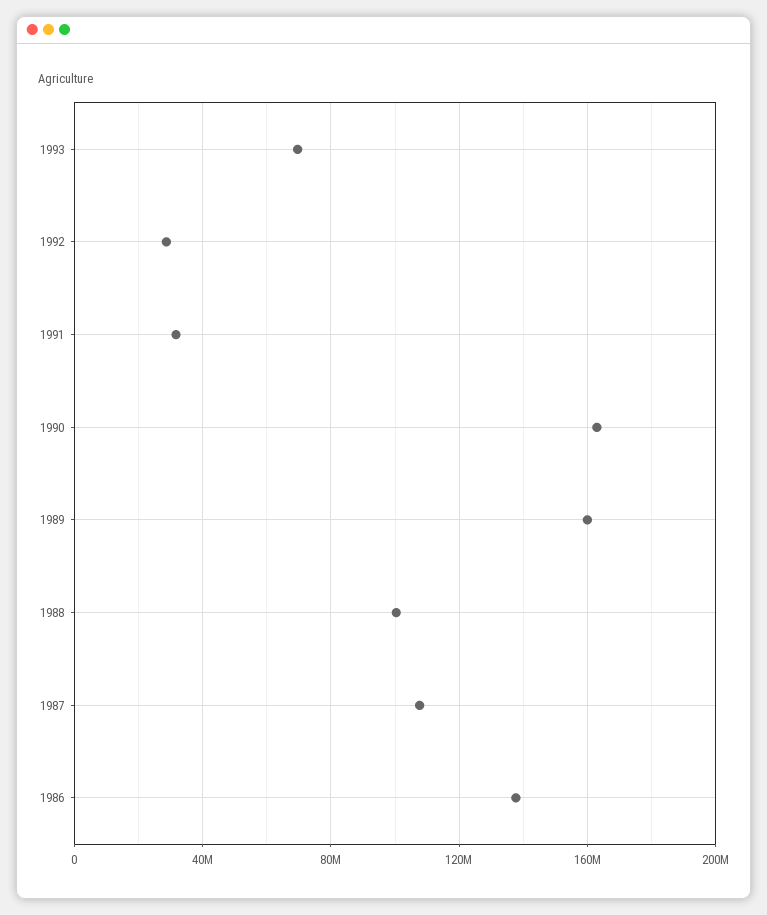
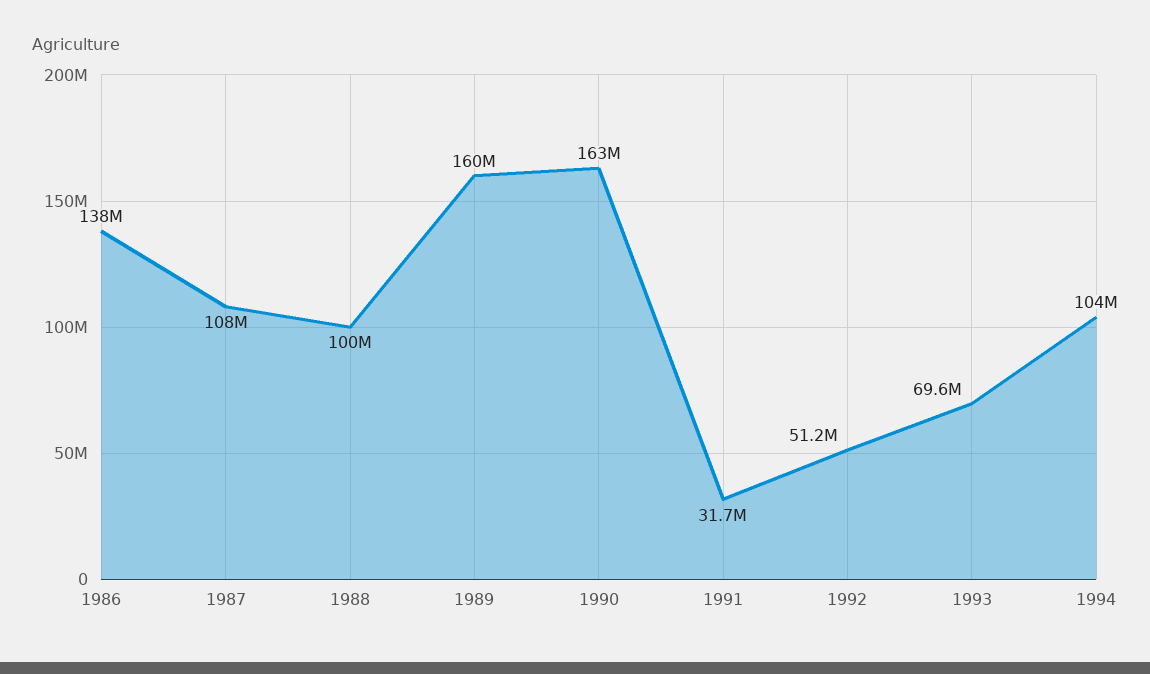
1992: 30000000 -> 51200000
1994: none -> 104000000

